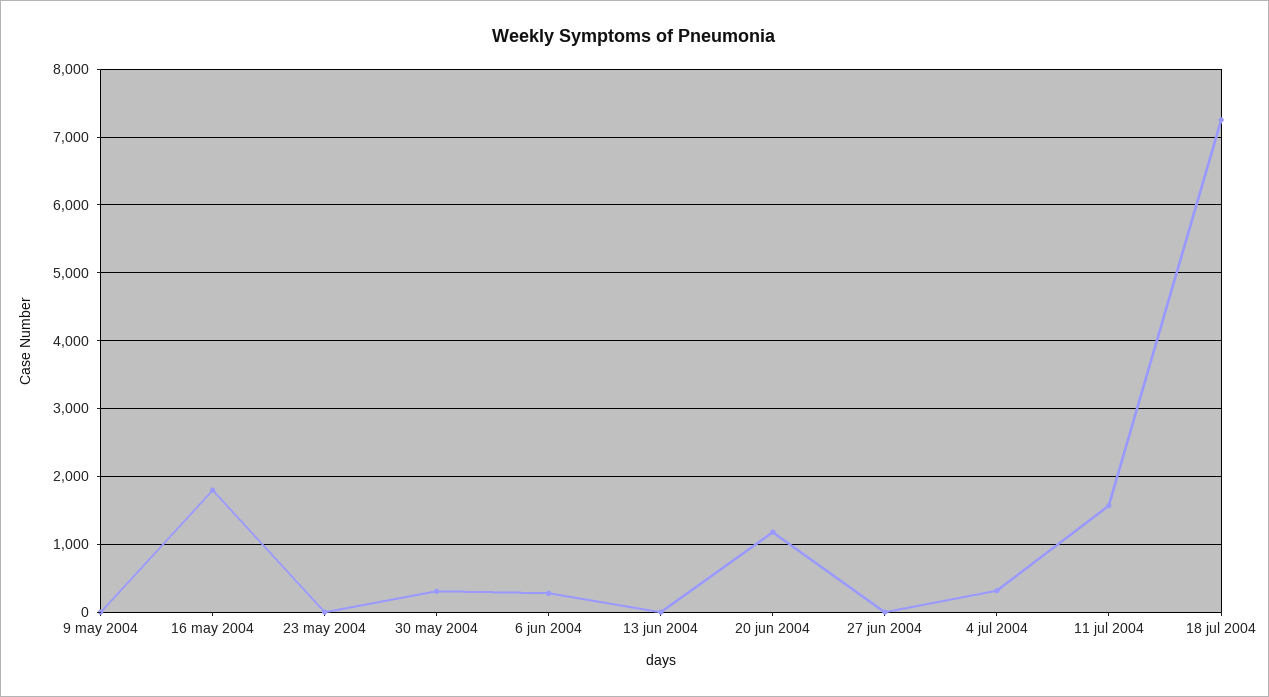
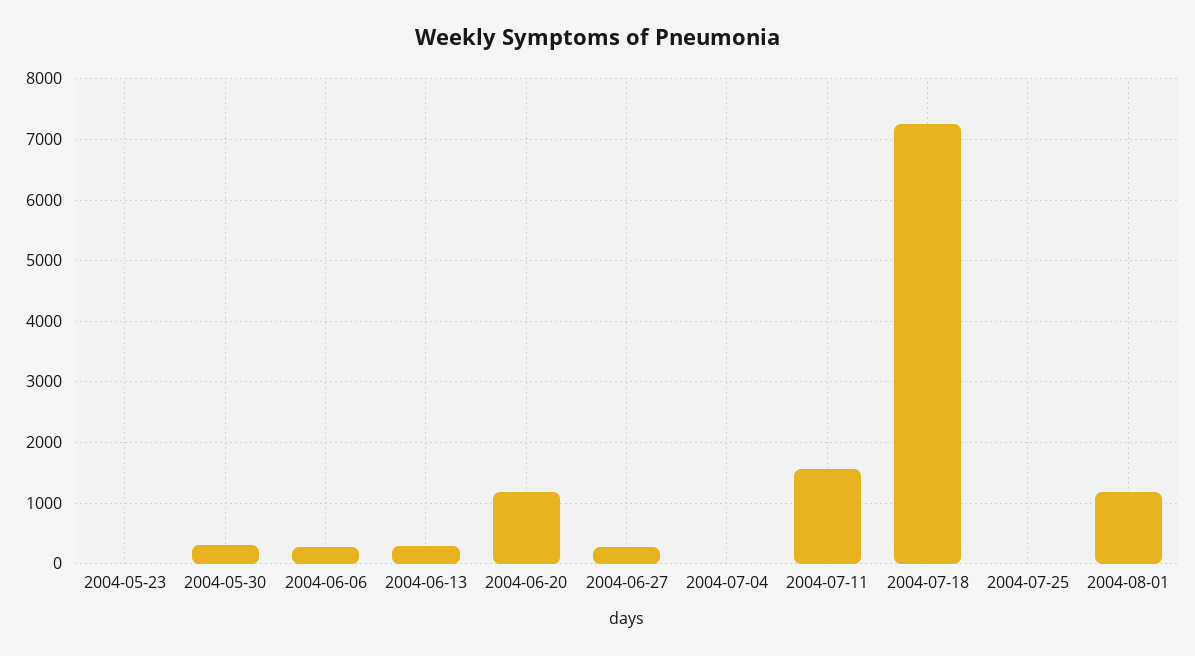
9 may 2004: 0 -> none
16 may 2004: 1800 -> none
13 jun 2004: 0 -> 300
27 jun 2004: 0 -> 300
4 jul 2004: 300 -> 0
2004-07-25: none -> 0
2004-08-01: none -> 1200

